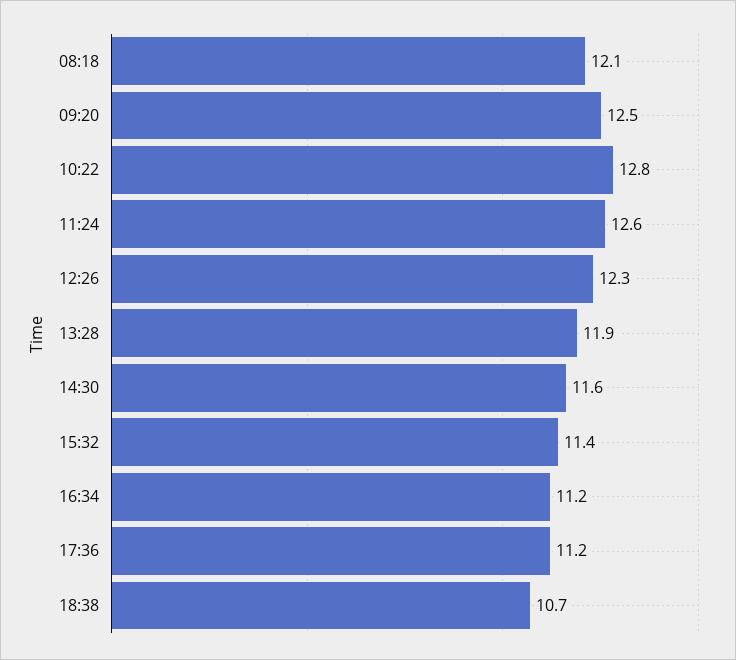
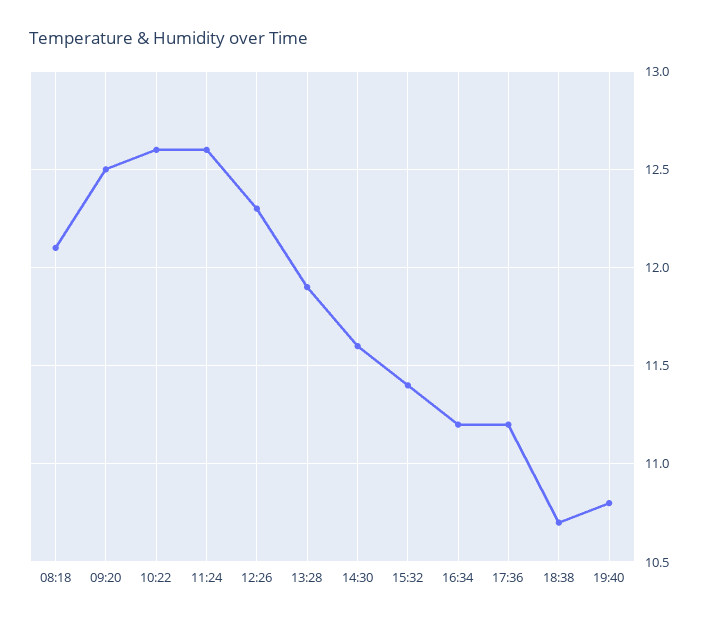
10:22: 12.8 -> 12.6
19:40: none -> 10.8

